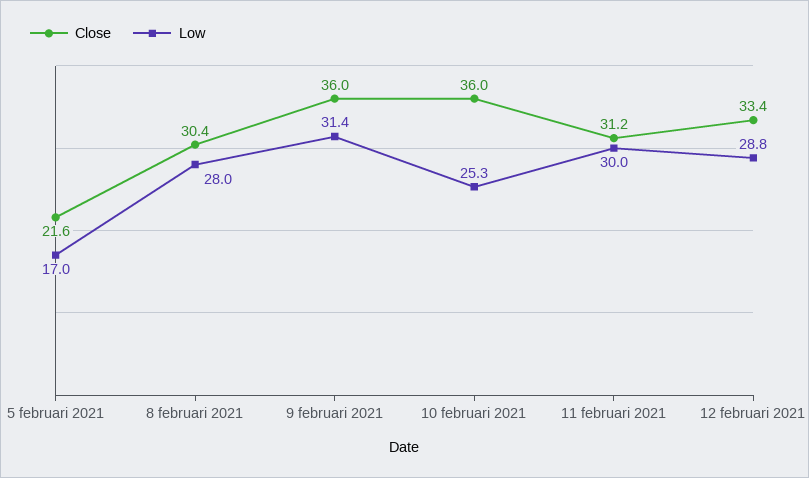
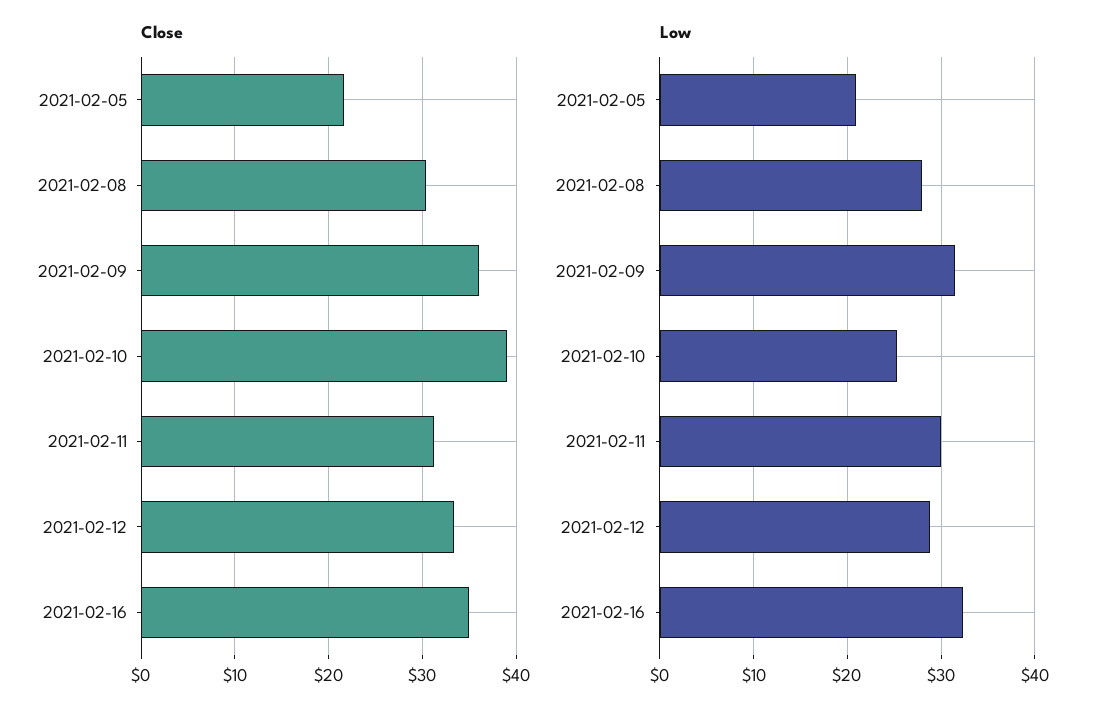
Low, 5 februari 2021: 17 -> 21
Close, 10 februari 2021: 36 -> 39
Close, 2021-02-16: none -> 35
Low, 2021-02-16: none -> 32

